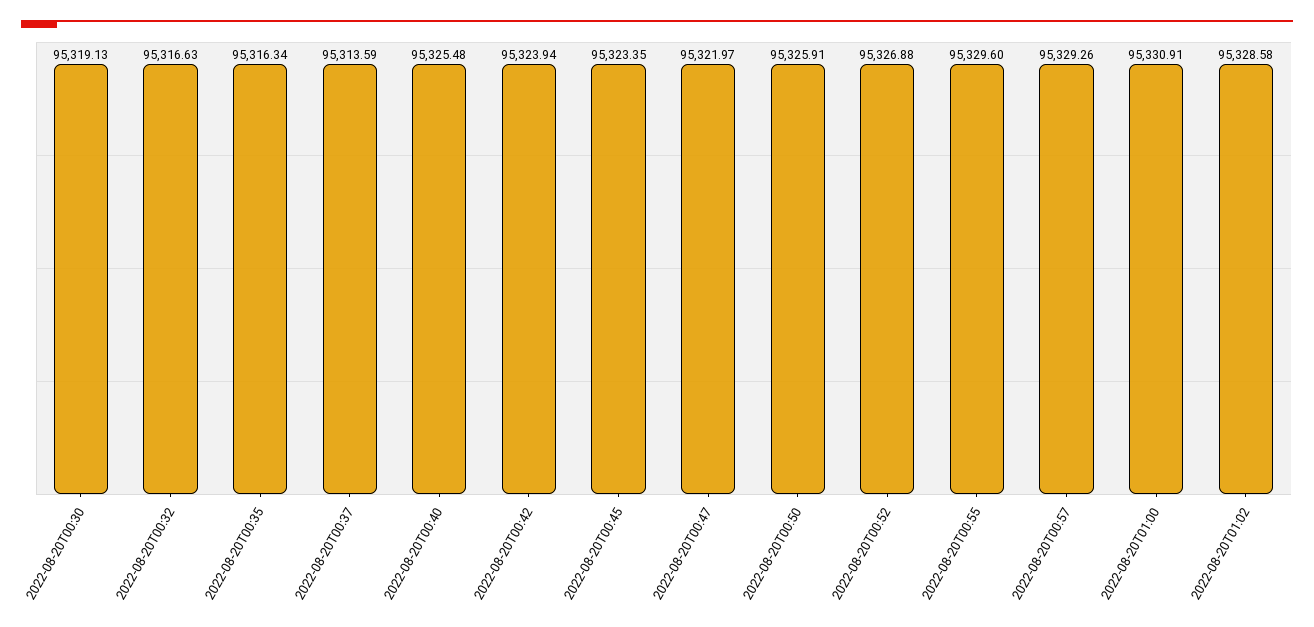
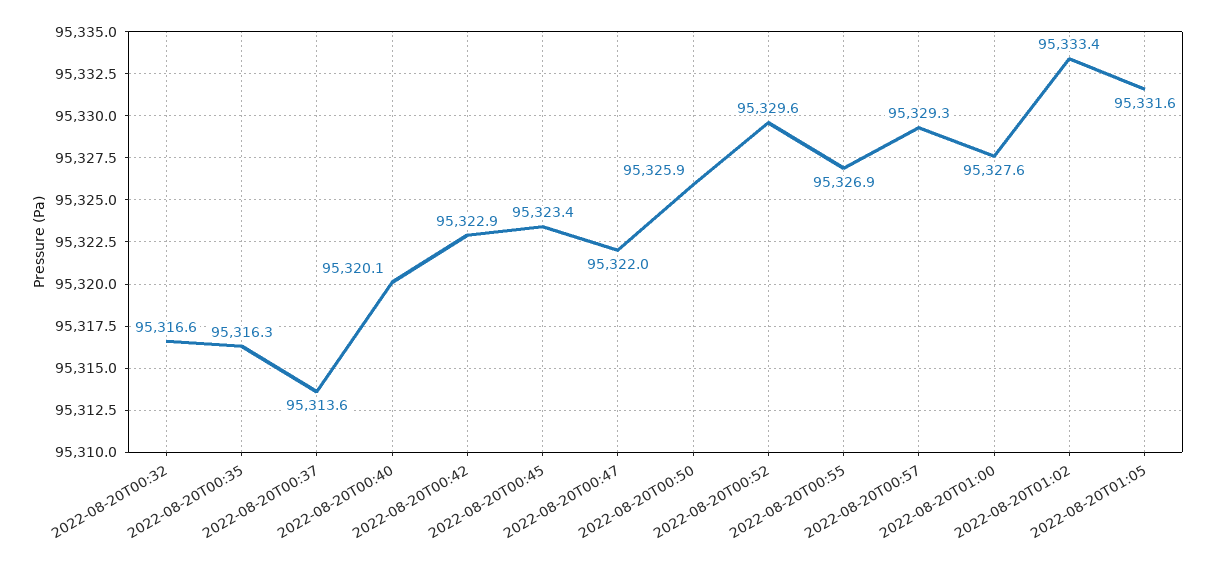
2022-08-20T00:30: 95319.13 -> none
2022-08-20T00:40: 95325.48 -> 95320.1
2022-08-20T00:42: 95323.94 -> 95322.9
2022-08-20T00:52: 95326.88 -> 95329.6
2022-08-20T00:55: 95329.6 -> 95326.9
2022-08-20T01:00: 95330.91 -> 95327.6
2022-08-20T01:02: 95328.58 -> 95333.4
2022-08-20T01:05: none -> 95331.6

